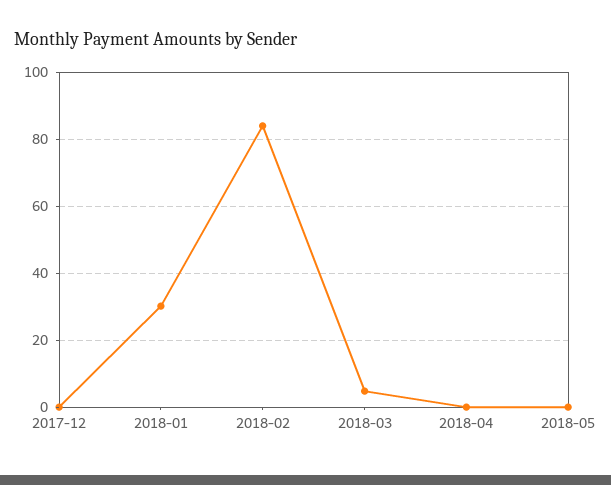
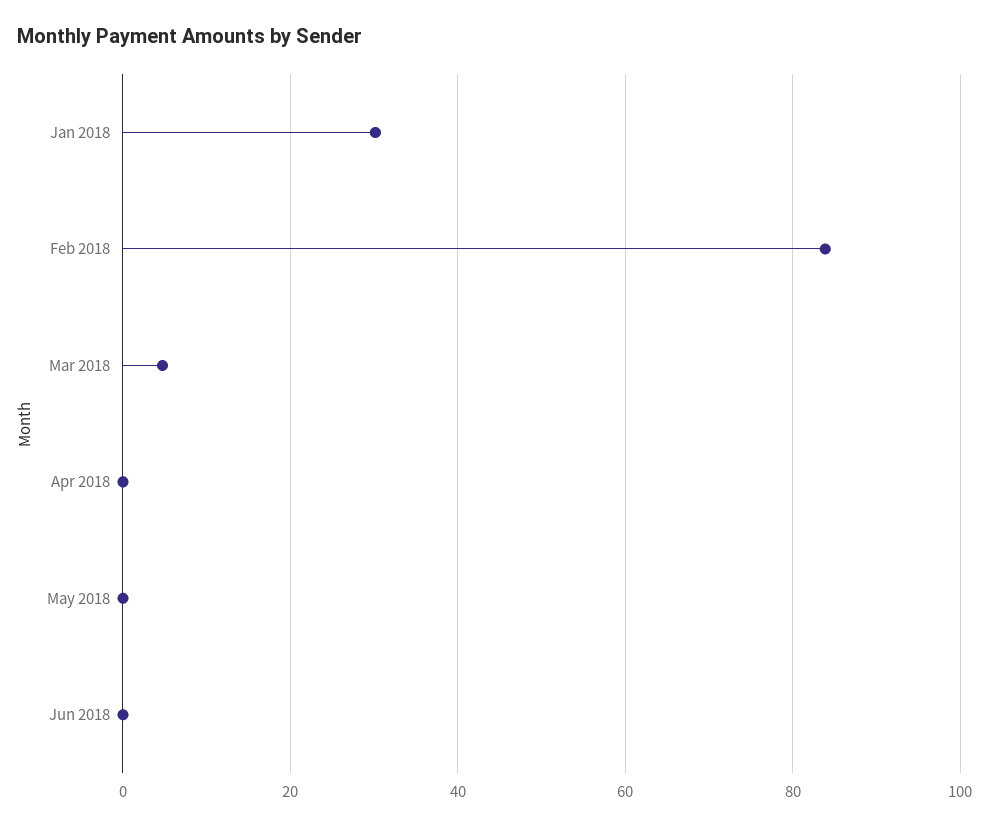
2017-12: 0 -> none
Jun 2018: none -> 0

